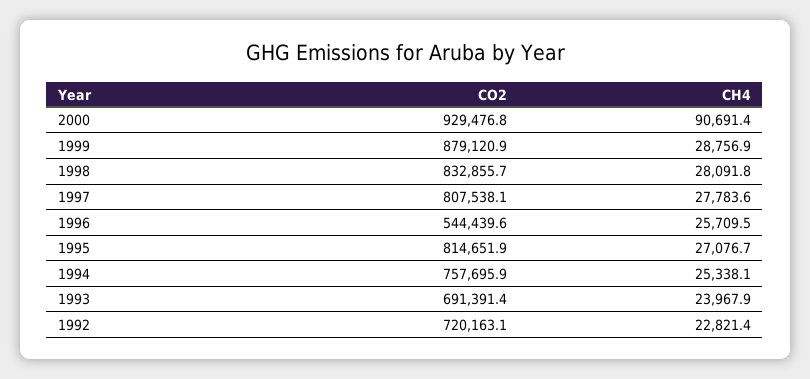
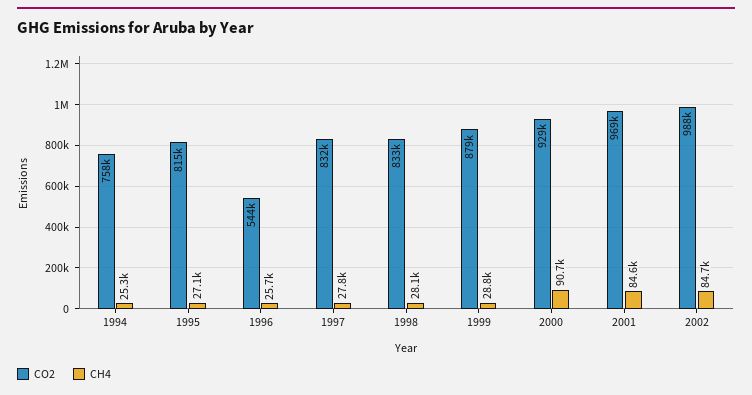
CO2, 1997: 807538.1 -> 832000
CO2, 1993: 691391.4 -> none
CH4, 1993: 23967.9 -> none
CO2, 1992: 720163.1 -> none
CH4, 1992: 22821.4 -> none
CO2, 2001: none -> 969000
CH4, 2001: none -> 84600
CO2, 2002: none -> 988000
CH4, 2002: none -> 84700

